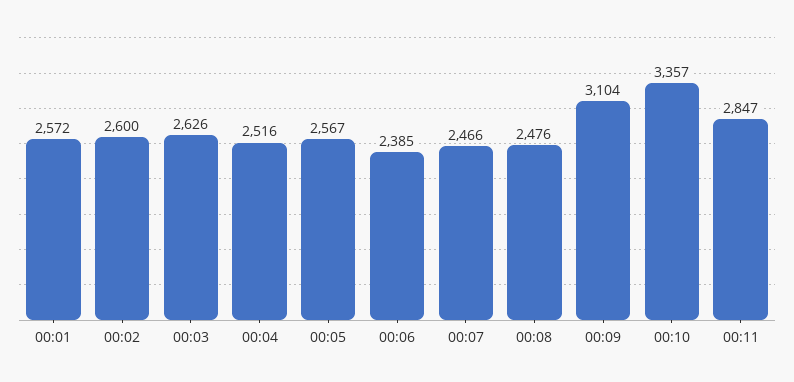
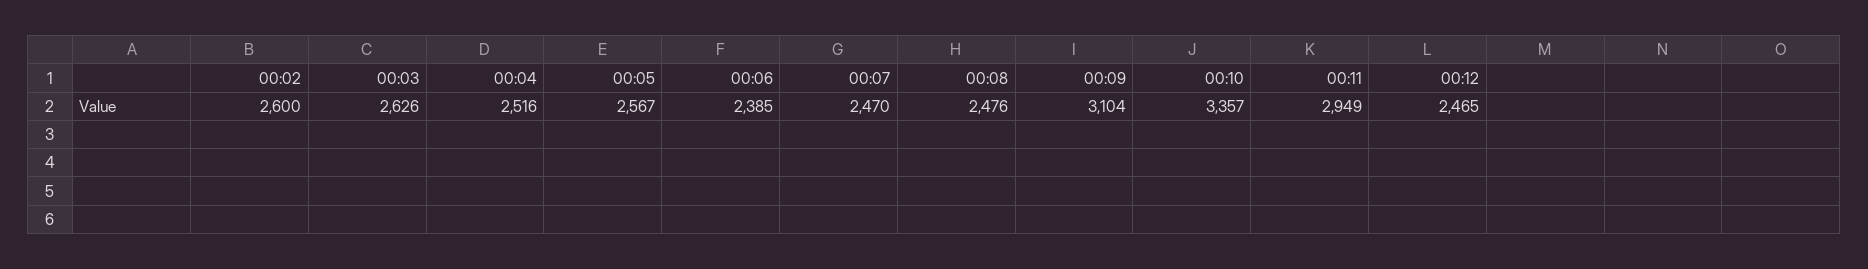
00:01: 2572 -> none
00:07: 2466 -> 2470
00:11: 2847 -> 2949
00:12: none -> 2465

